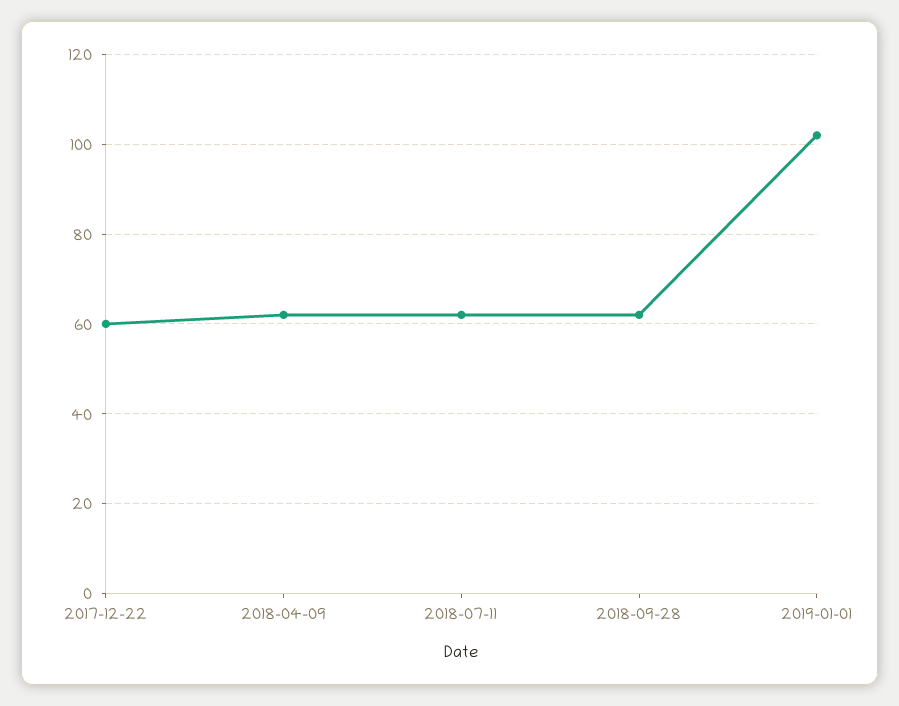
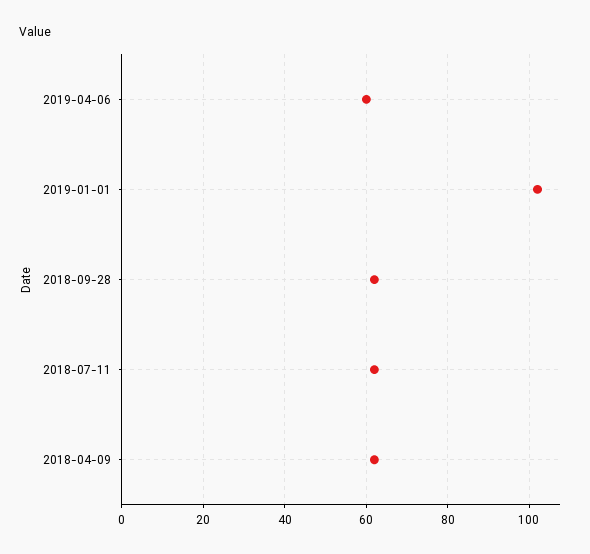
2017-12-22: 60 -> none
2019-04-06: none -> 60

